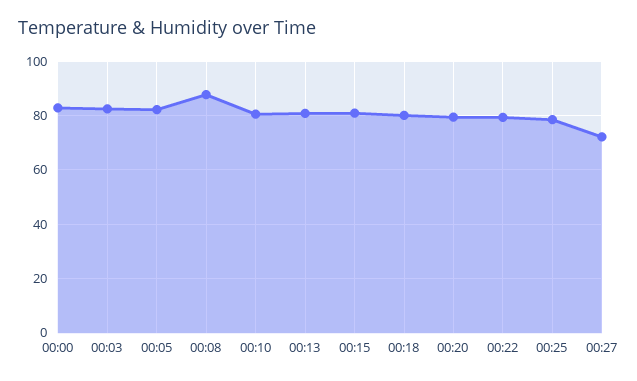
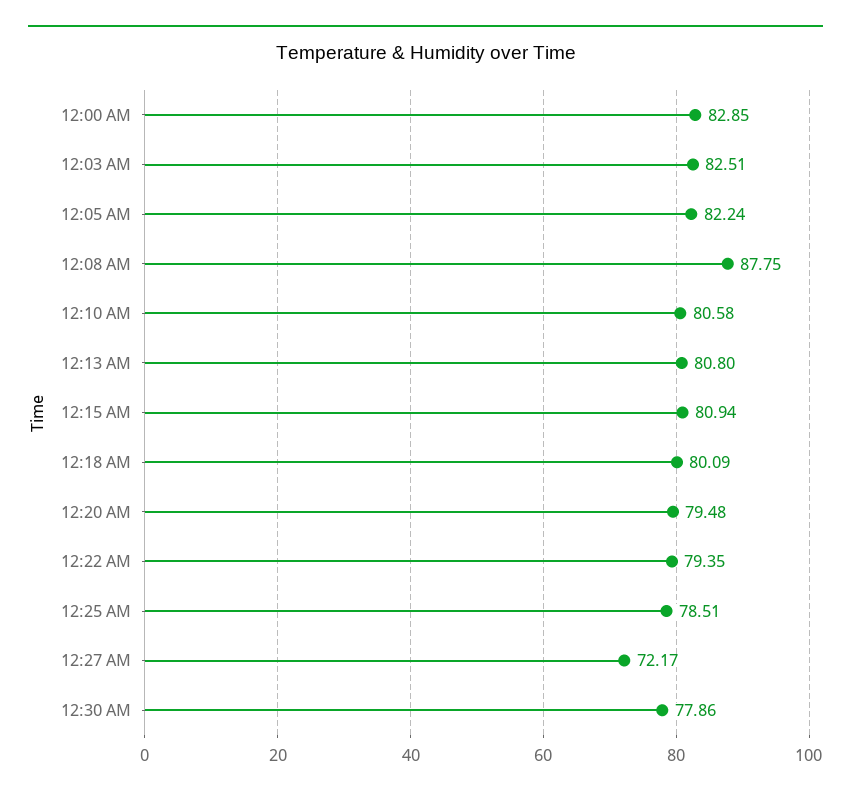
12:30 AM: none -> 77.86

